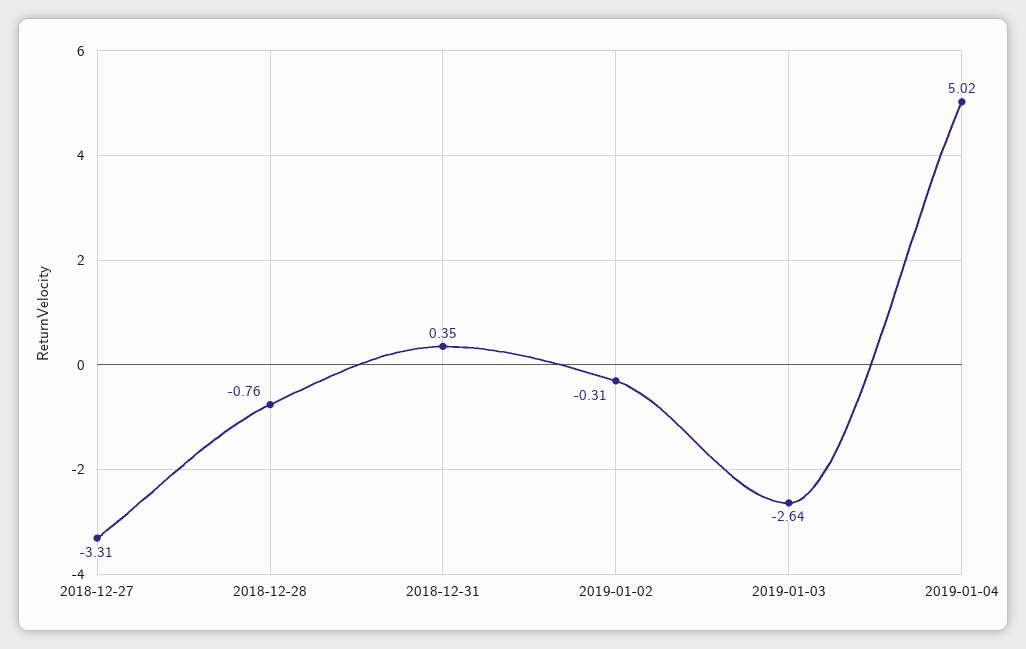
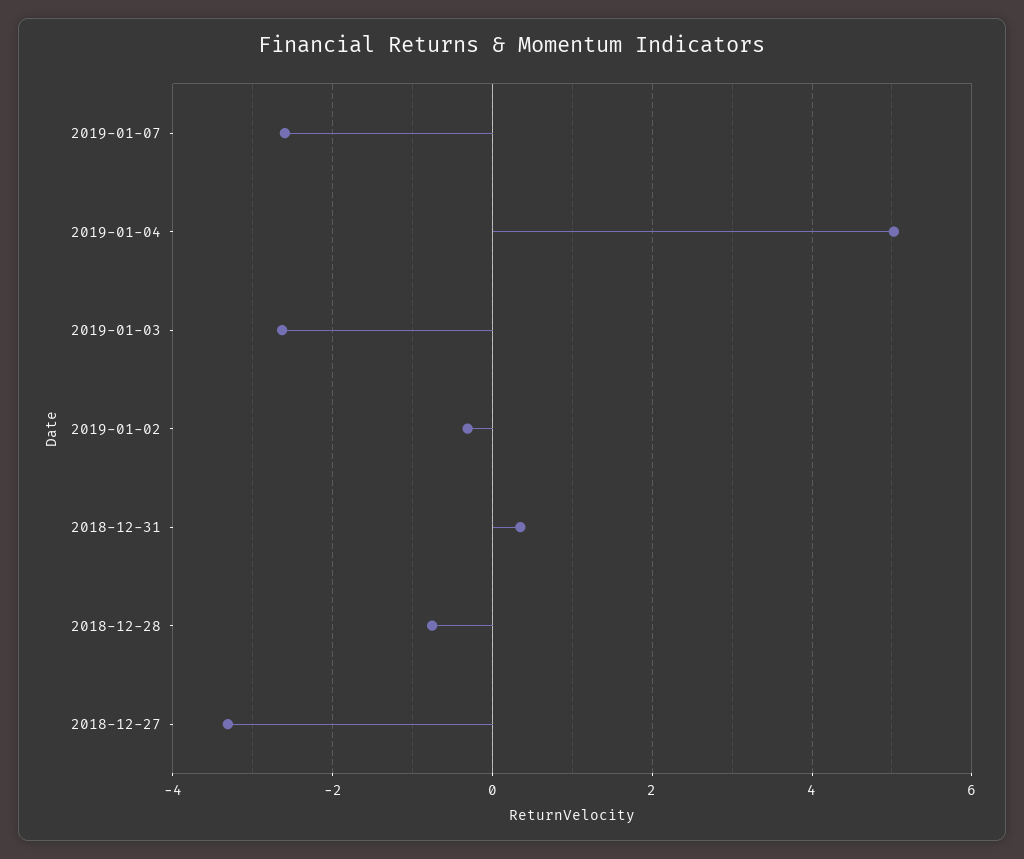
2019-01-07: none -> -2.6

